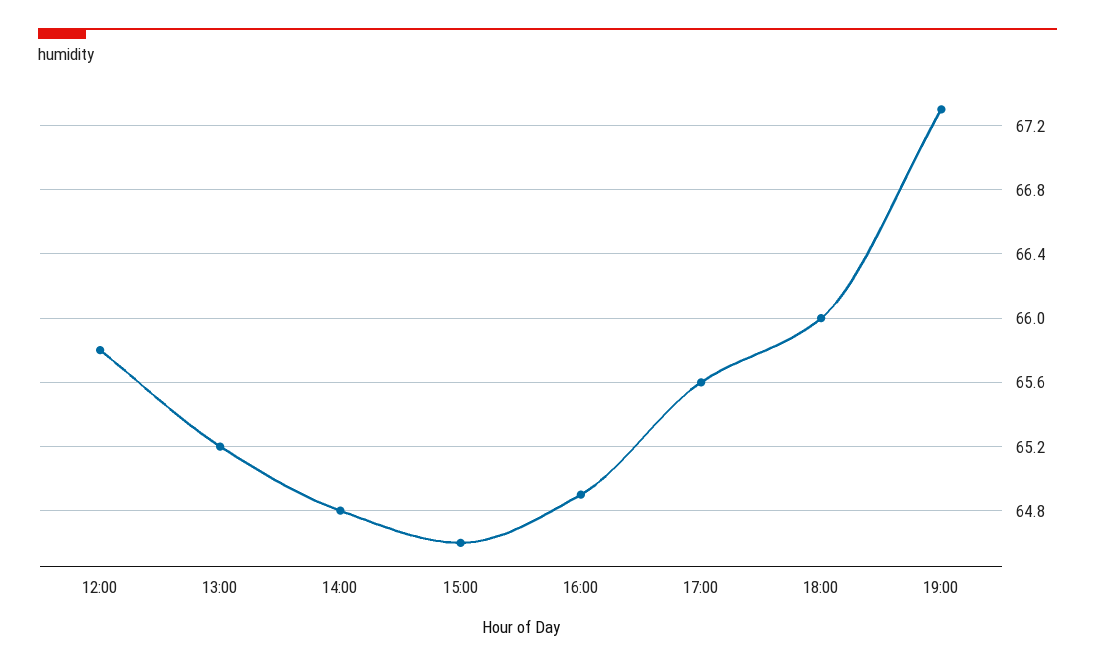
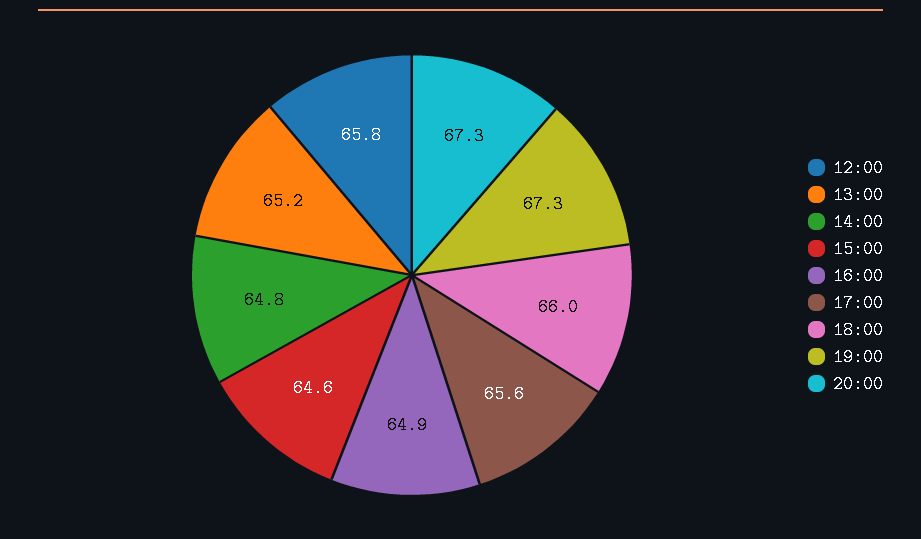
20:00: none -> 67.3

